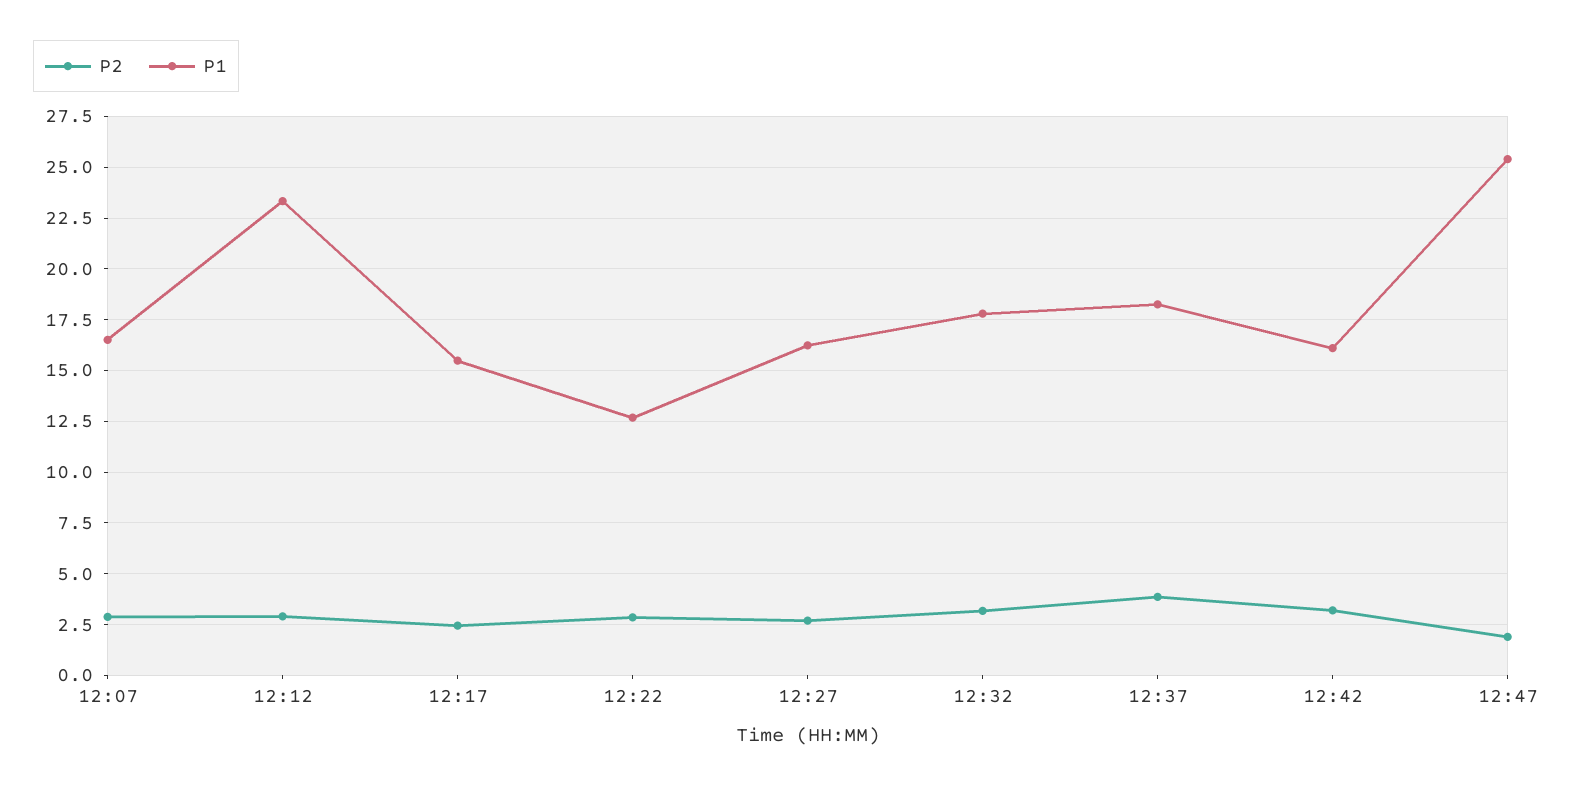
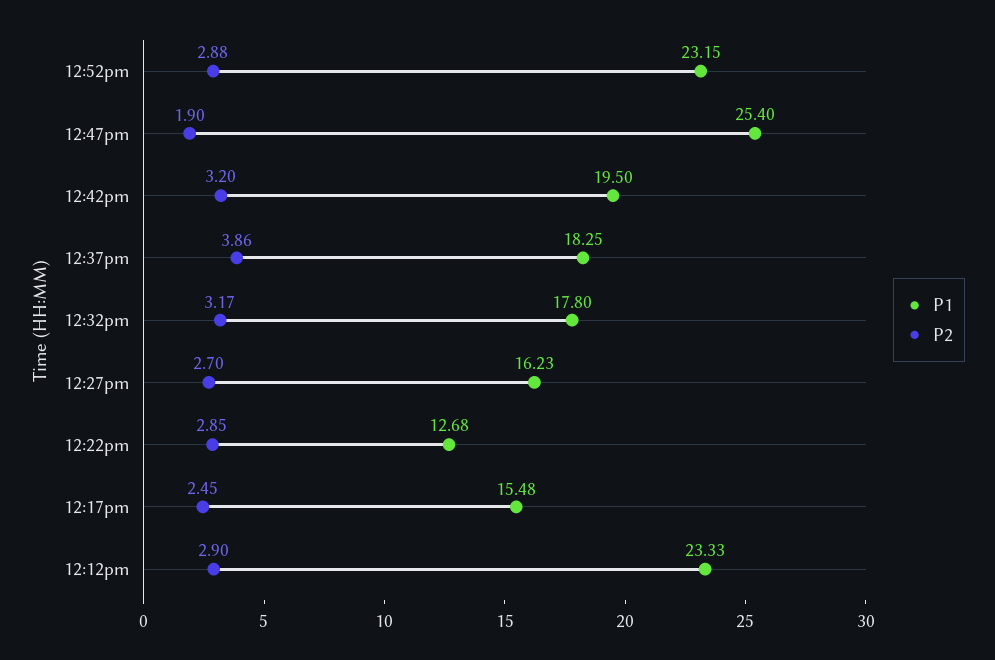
P2, 12:07: 3 -> none
P1, 12:07: 16.5 -> none
P1, 12:42: 16 -> 19.5
P1, 12:52pm: none -> 23.15
P2, 12:52pm: none -> 2.88

